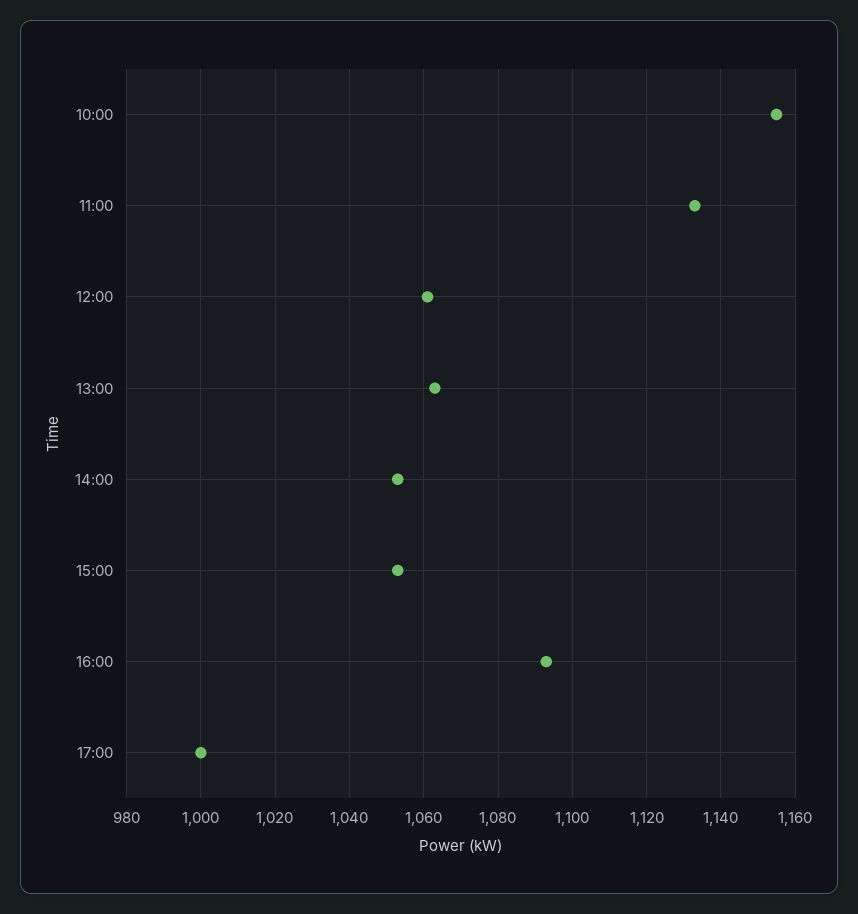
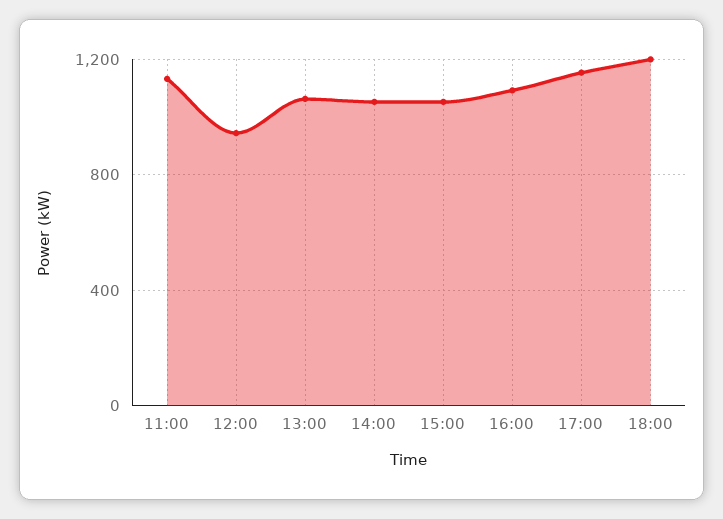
10:00: 1155 -> none
12:00: 1060 -> 950
17:00: 1000 -> 1150
18:00: none -> 1200

